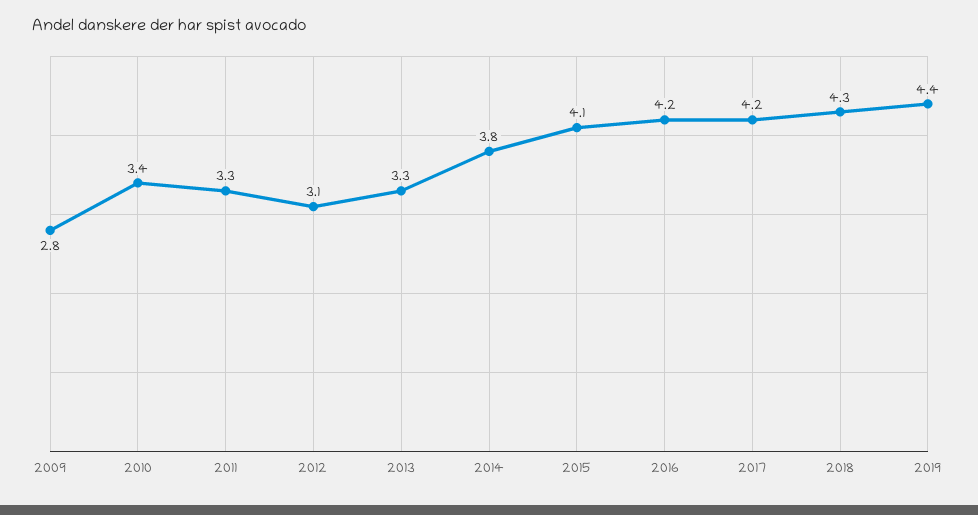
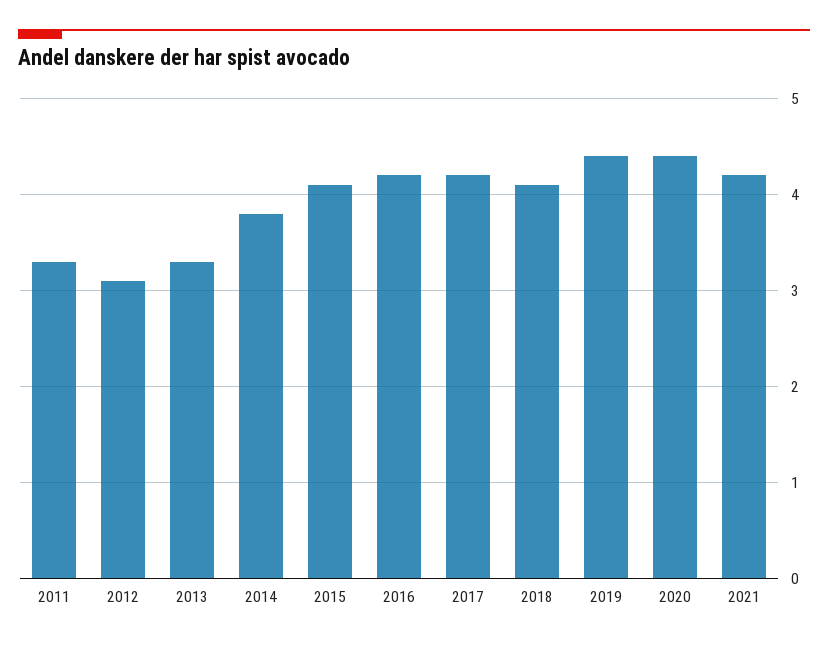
2009: 2.8 -> none
2010: 3.4 -> none
2018: 4.3 -> 4.1
2020: none -> 4.4
2021: none -> 4.2

